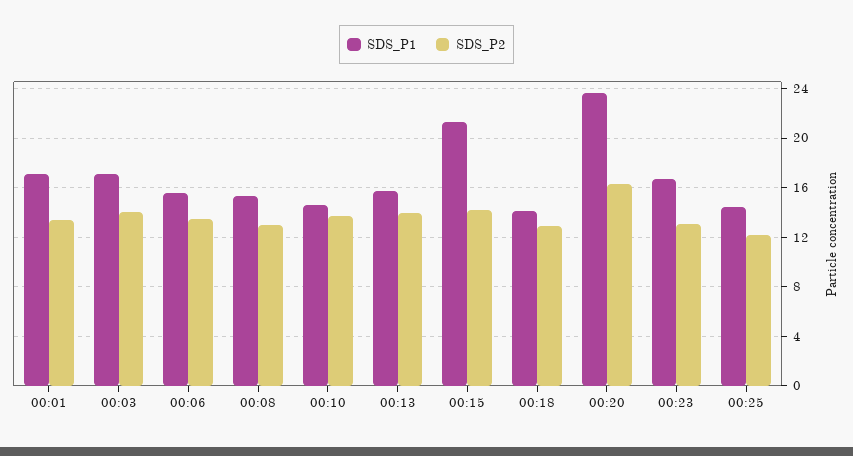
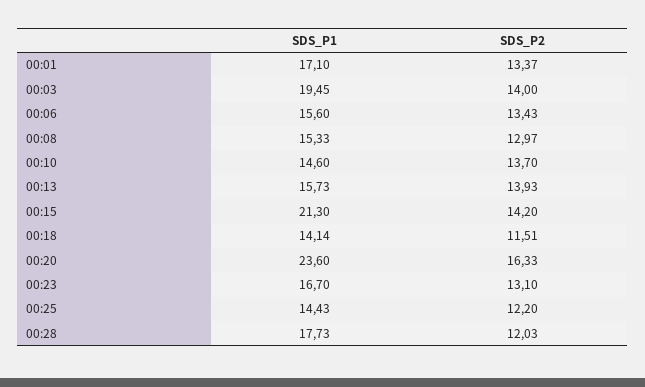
SDS_P1, 00:03: 17 -> 19.45
SDS_P2, 00:18: 13 -> 11.51
SDS_P1, 00:28: none -> 17.73
SDS_P2, 00:28: none -> 12.03

